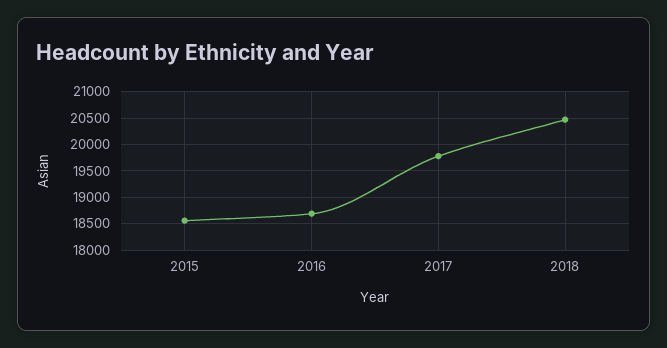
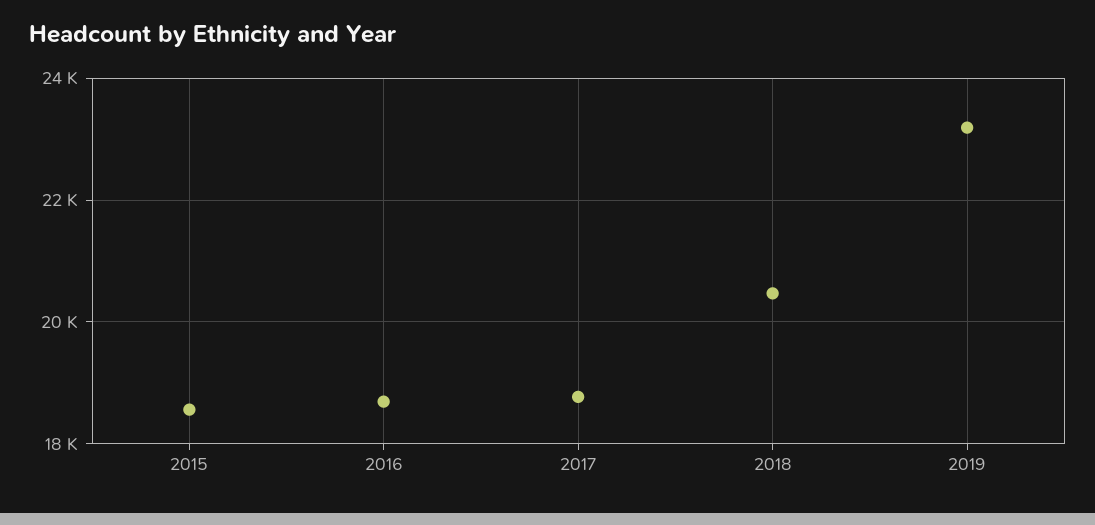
2017: 19750 -> 18800
2019: none -> 23200

